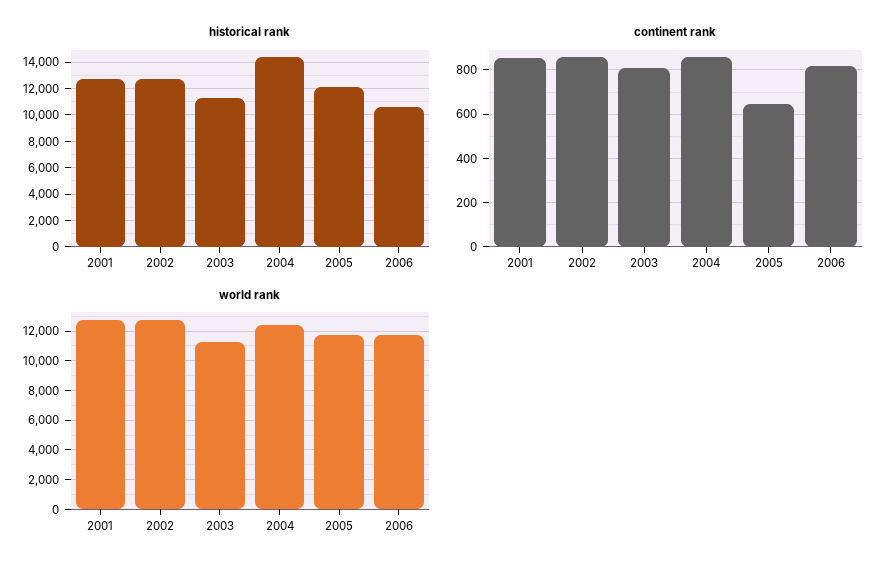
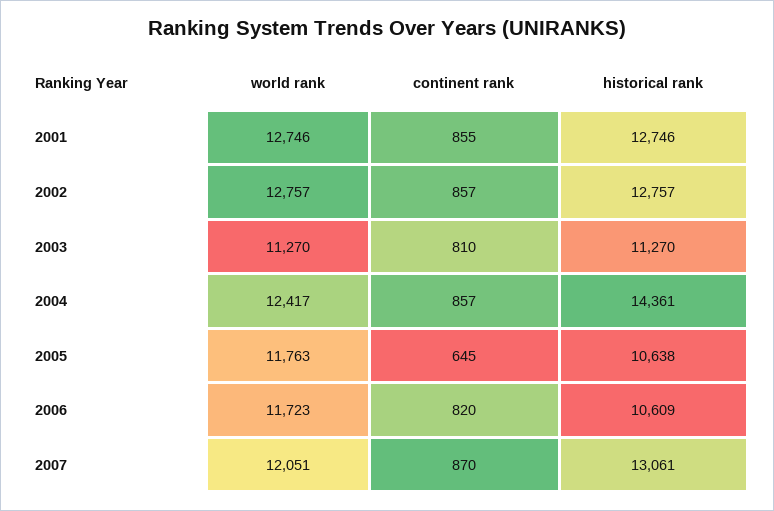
historical rank, 2005: 12000 -> 10638
world rank, 2007: none -> 12051
continent rank, 2007: none -> 870
historical rank, 2007: none -> 13061

